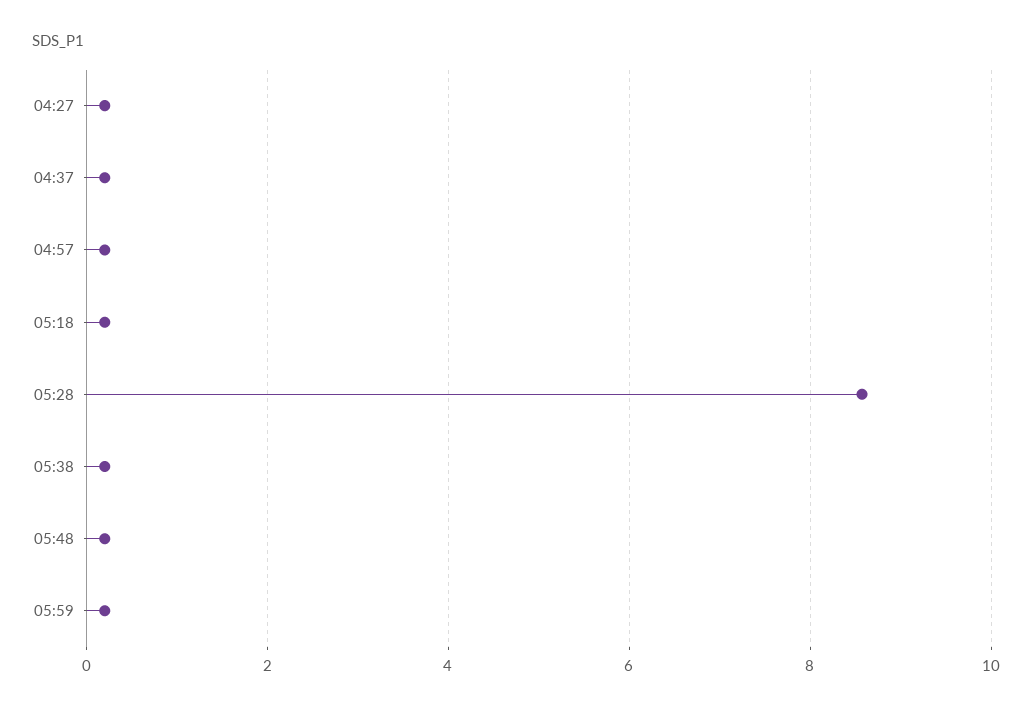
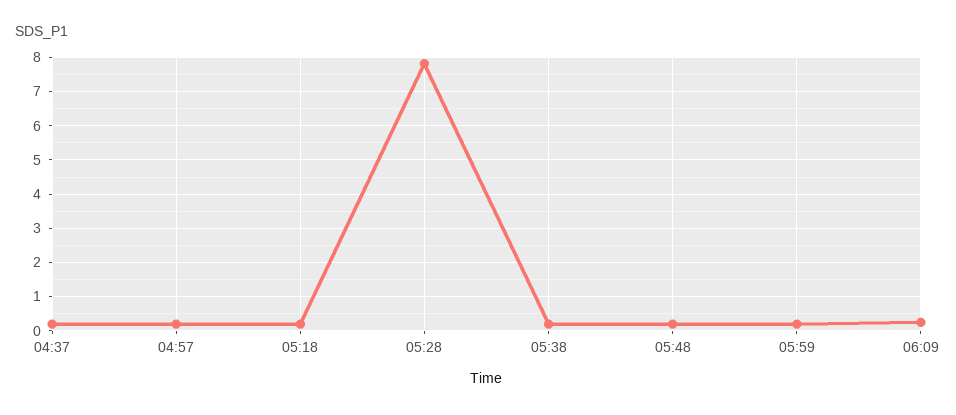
04:27: 0.2 -> none
05:28: 8.6 -> 7.8
06:09: none -> 0.2

